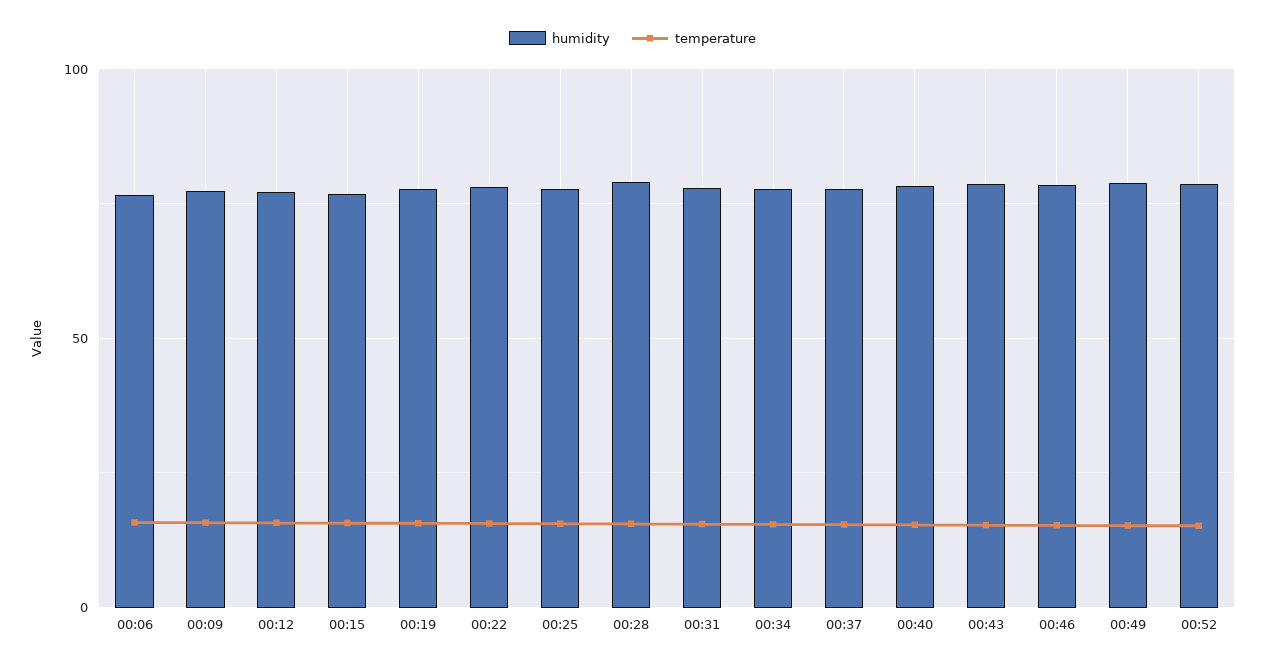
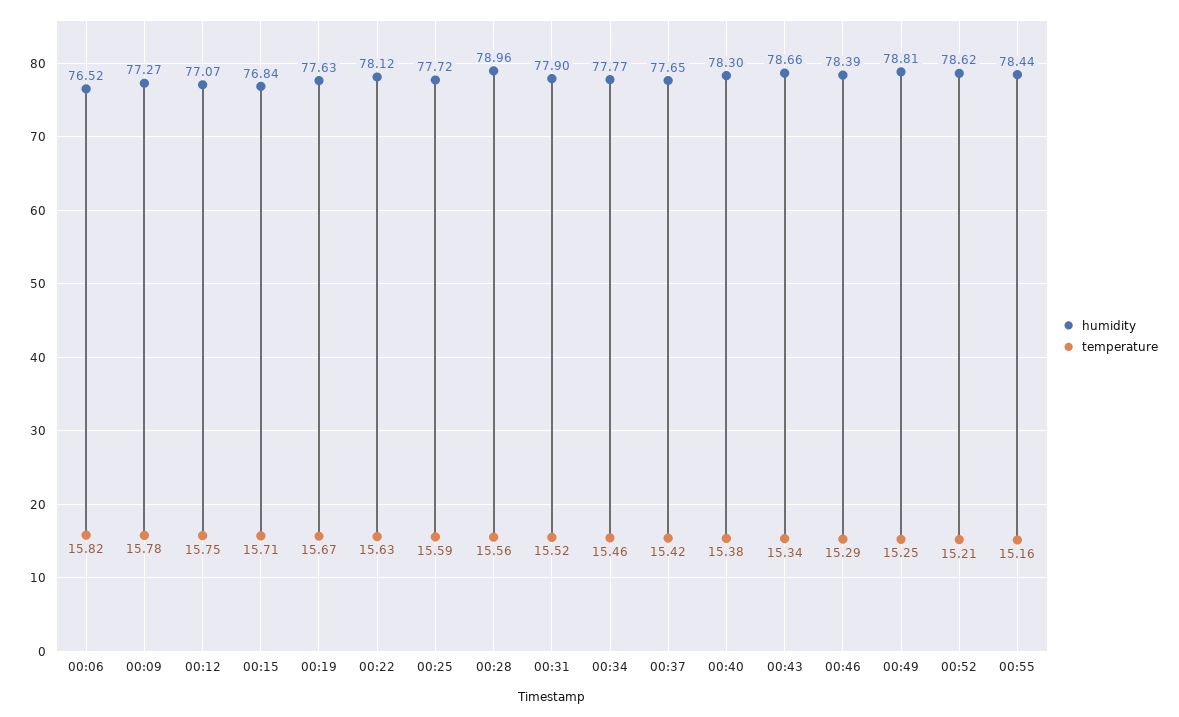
humidity, 00:55: none -> 78.44
temperature, 00:55: none -> 15.16

